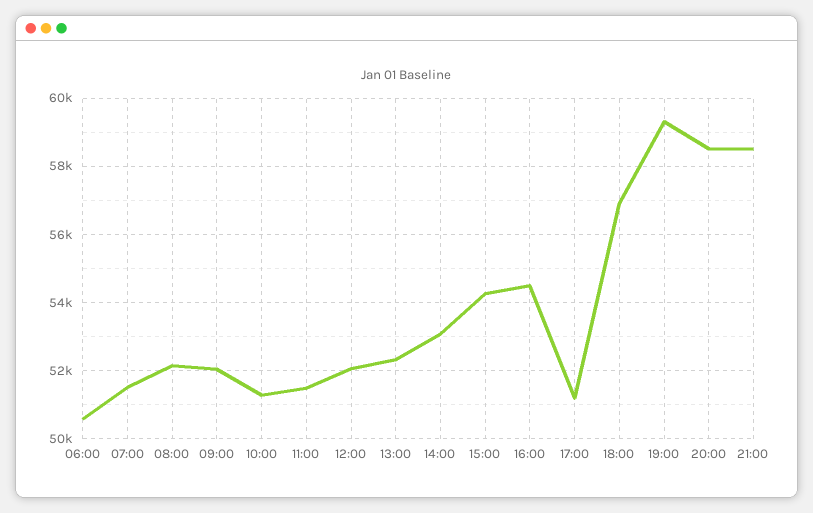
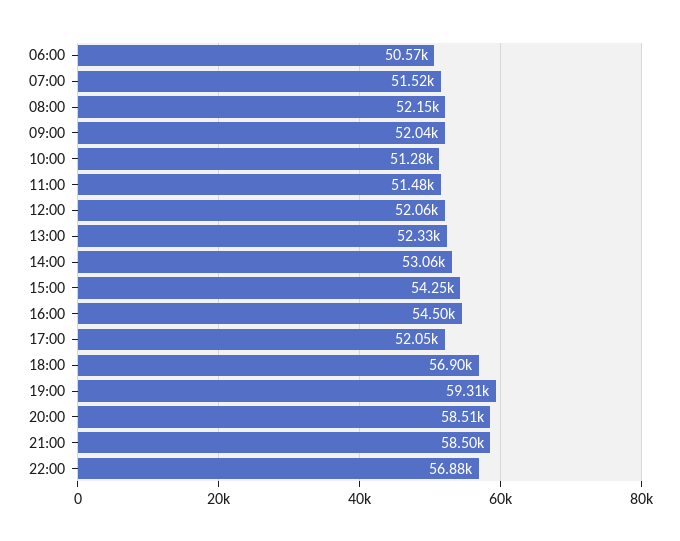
17:00: 51200 -> 52050
22:00: none -> 56880

